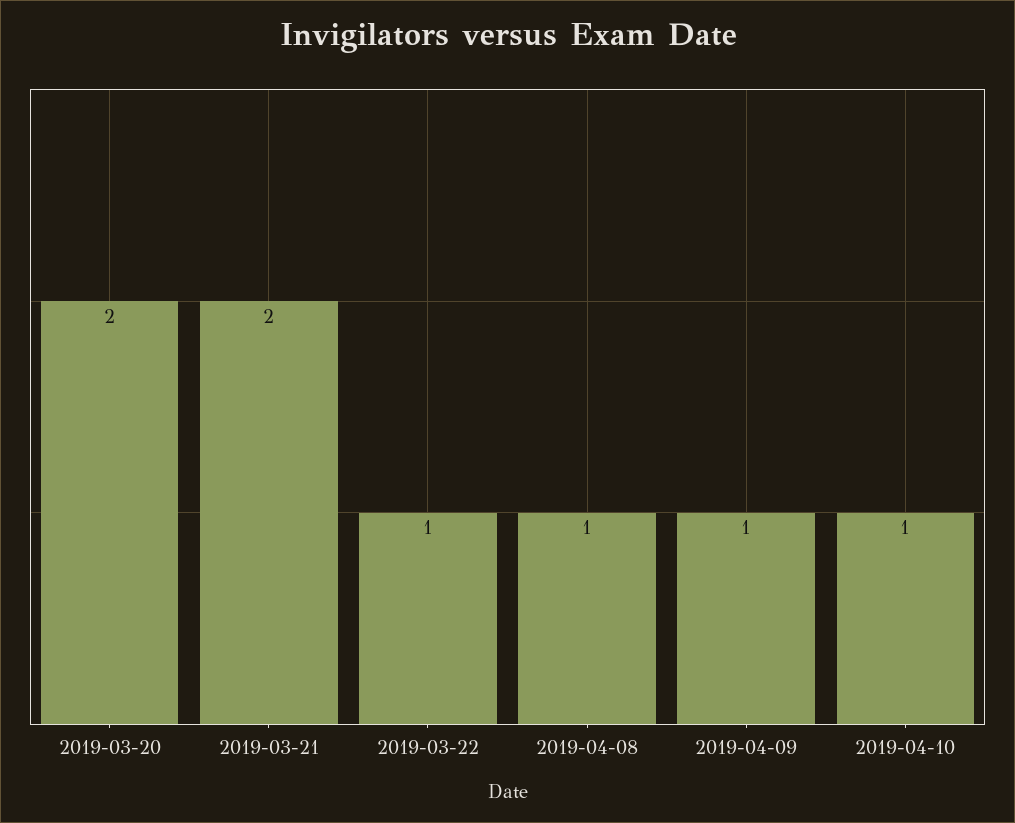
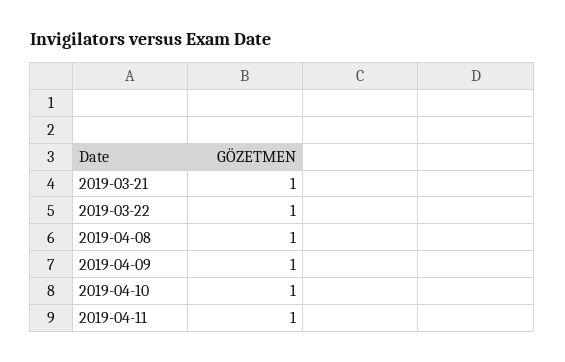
2019-03-20: 2 -> none
2019-03-21: 2 -> 1
2019-04-11: none -> 1

